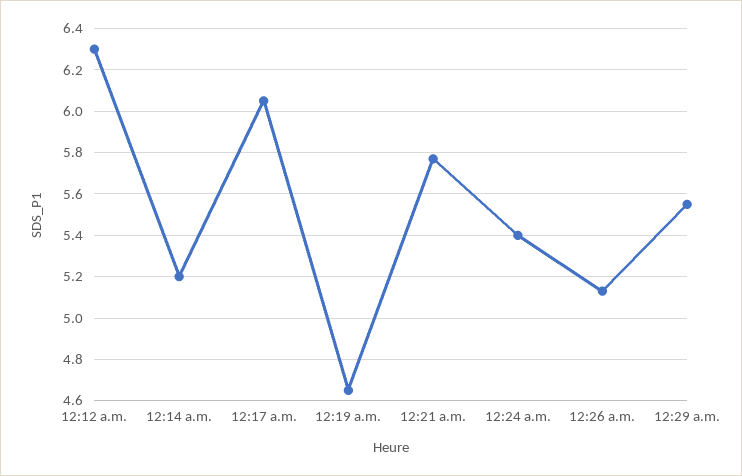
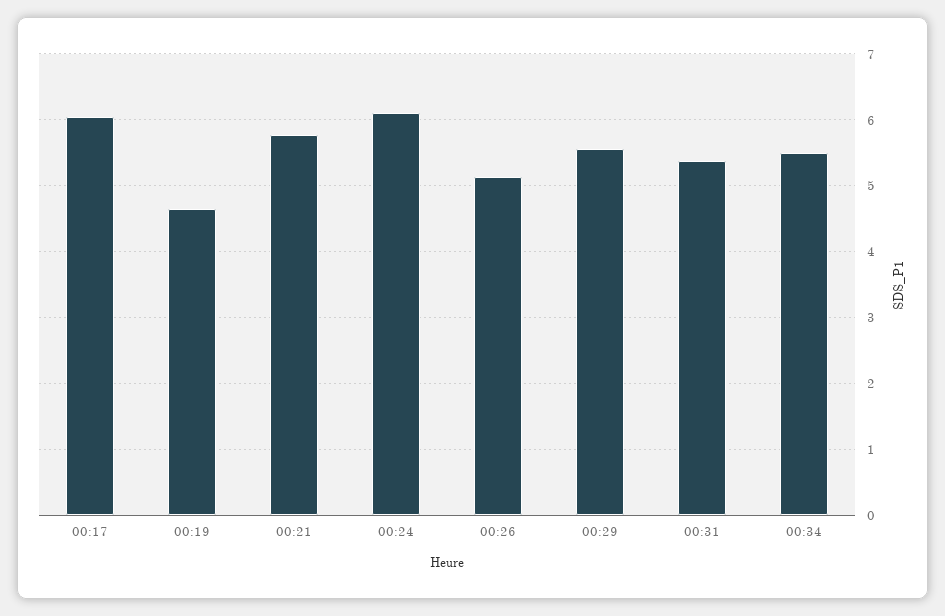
12:12 a.m.: 6.3 -> none
12:14 a.m.: 5.2 -> none
12:24 a.m.: 5.4 -> 6.1
00:31: none -> 5.4
00:34: none -> 5.5

